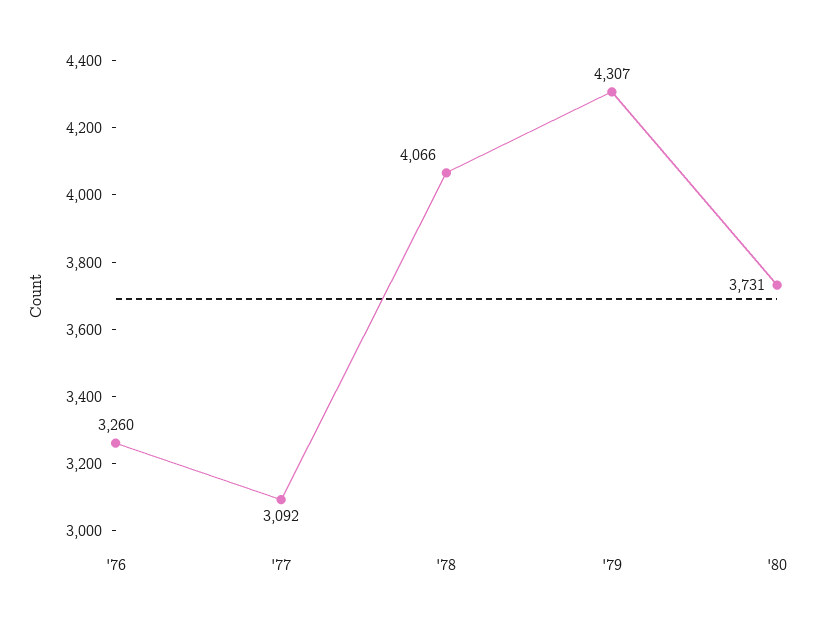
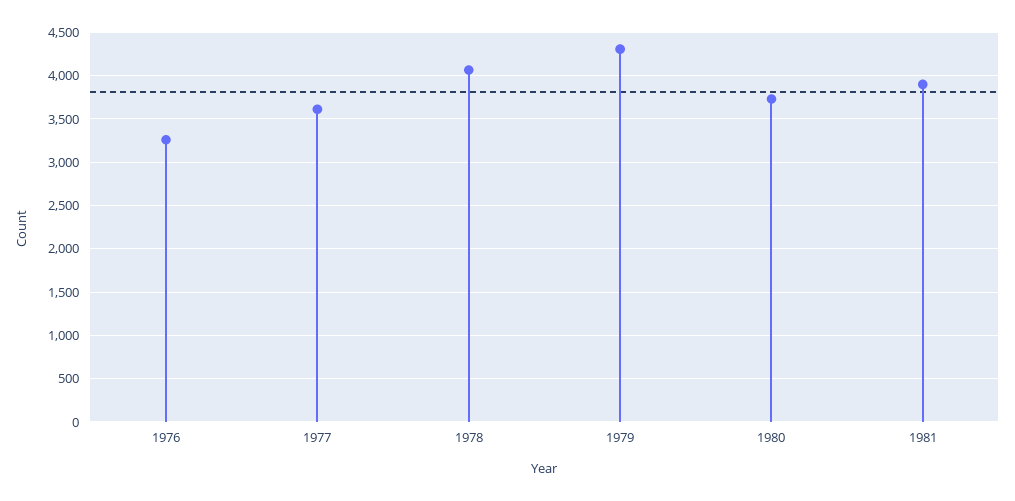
'77: 3092 -> 3600
1981: none -> 3900

